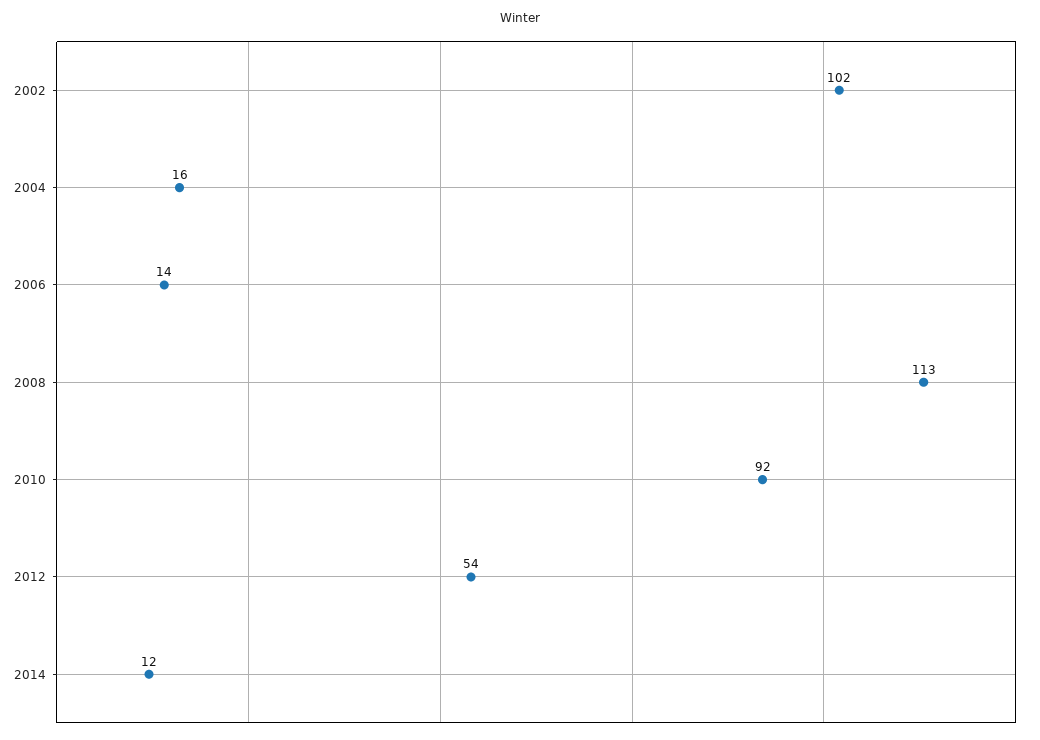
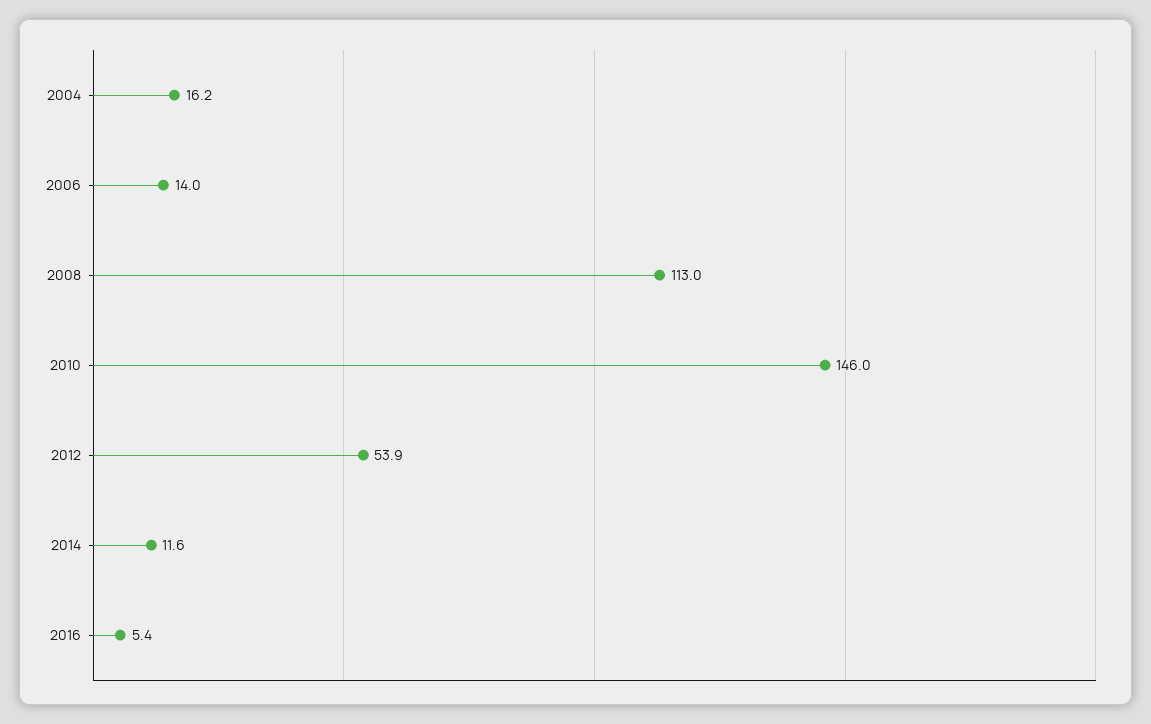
2002: 102 -> none
2010: 92 -> 146
2016: none -> 5.4

